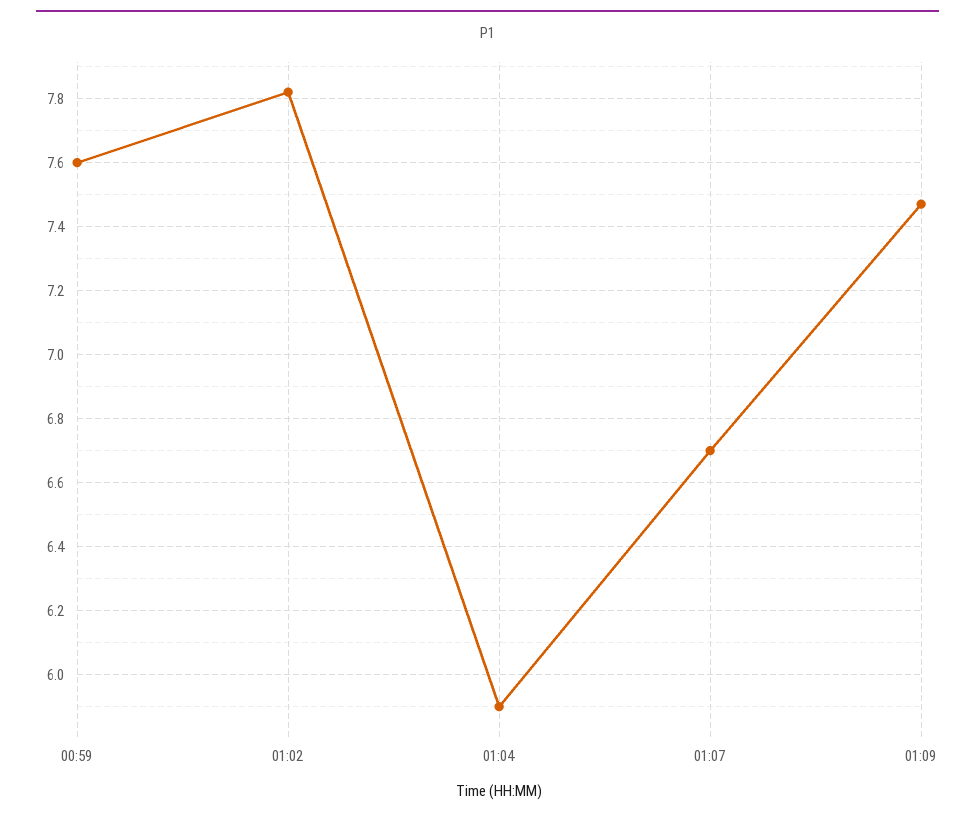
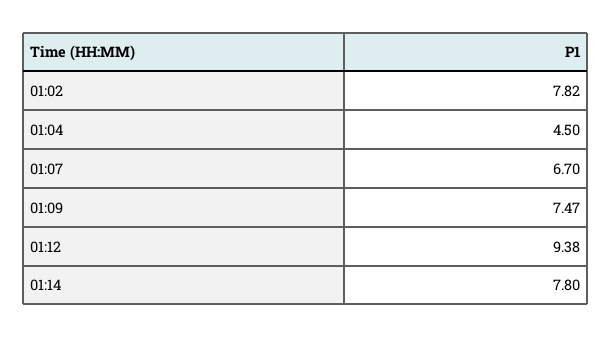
00:59: 7.6 -> none
01:04: 5.9 -> 4.5
01:12: none -> 9.38
01:14: none -> 7.8

